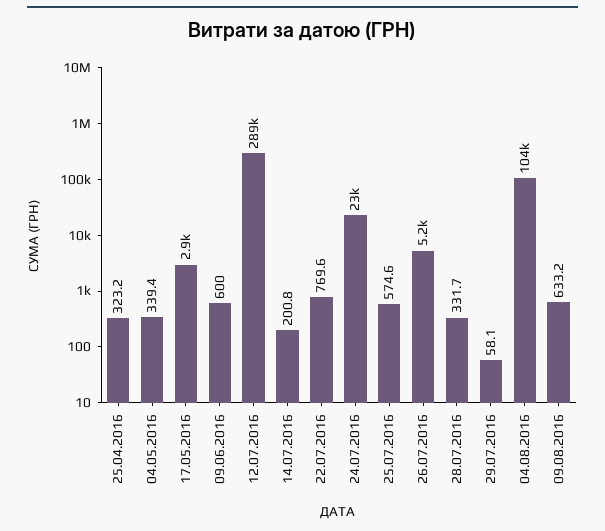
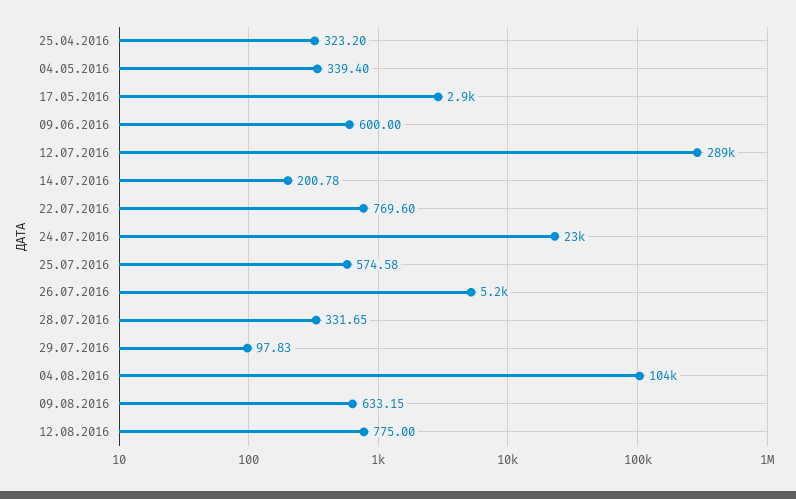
29.07.2016: 58.1 -> 97.83
12.08.2016: none -> 775

